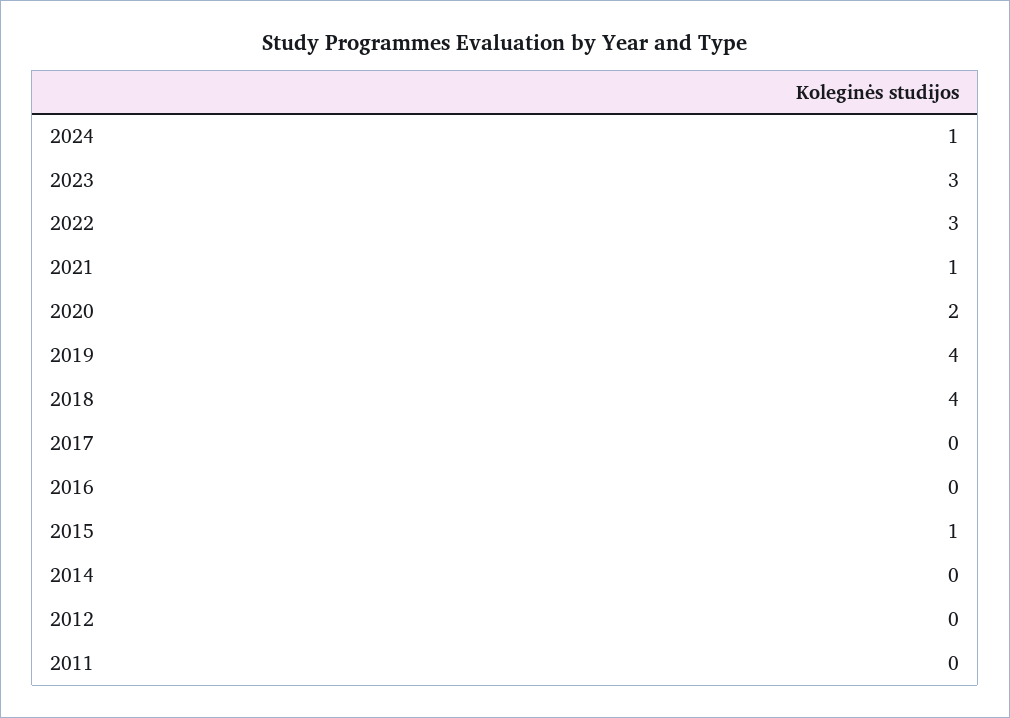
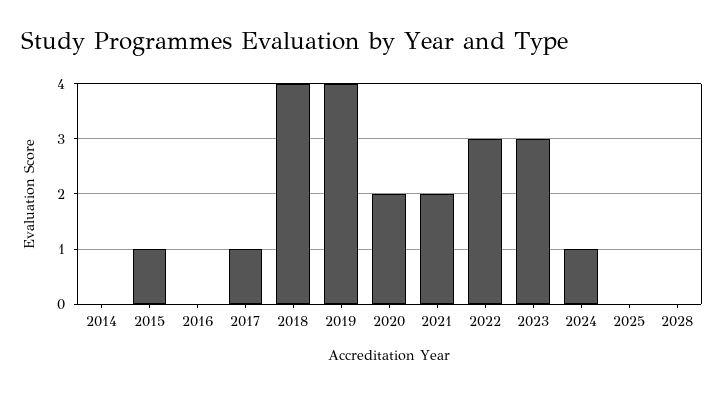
2021: 1 -> 2
2017: 0 -> 1
2012: 0 -> none
2011: 0 -> none
2025: none -> 0
2028: none -> 0

